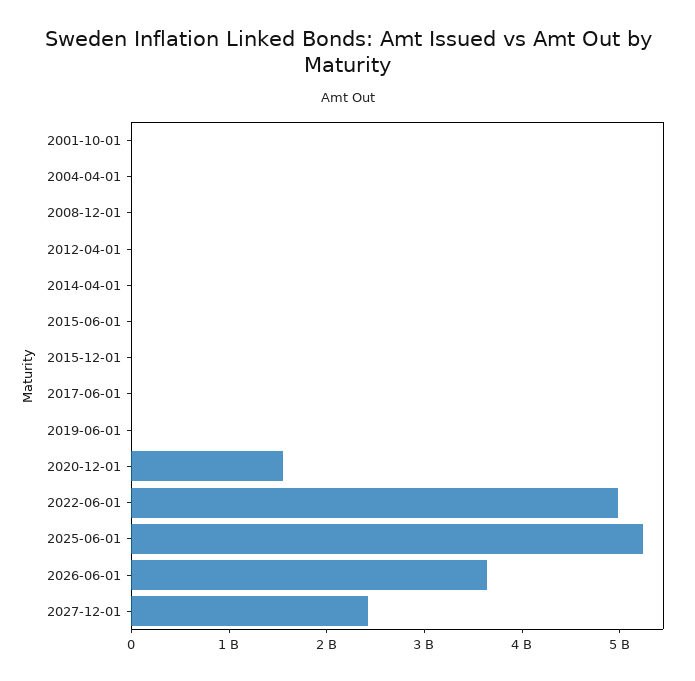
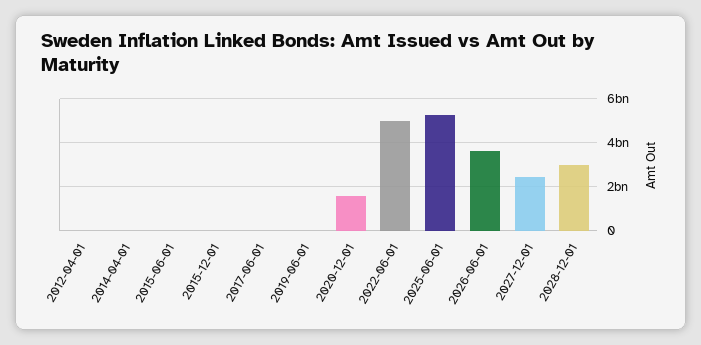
2001-10-01: 0 -> none
2004-04-01: 0 -> none
2008-12-01: 0 -> none
2028-12-01: none -> 3000000000

